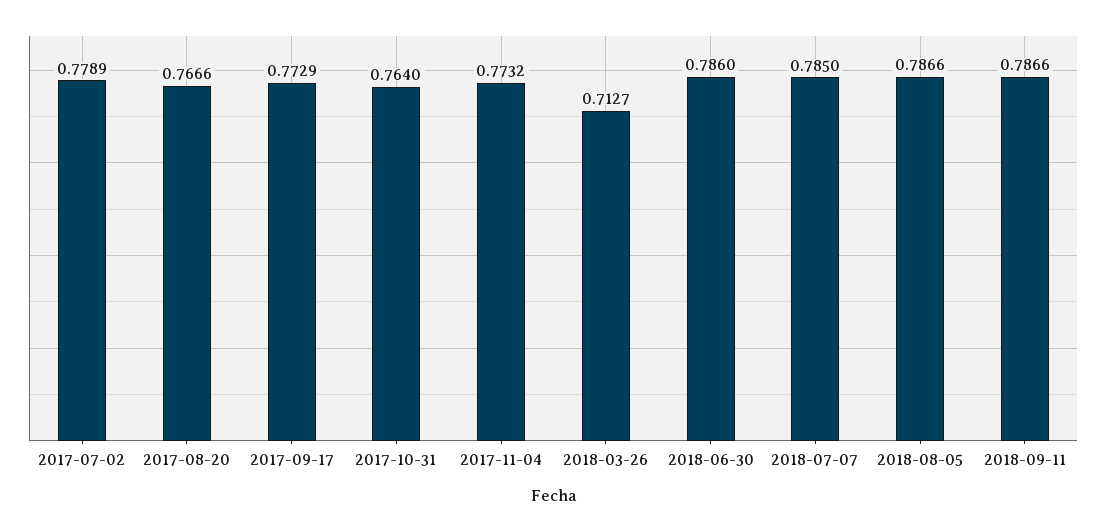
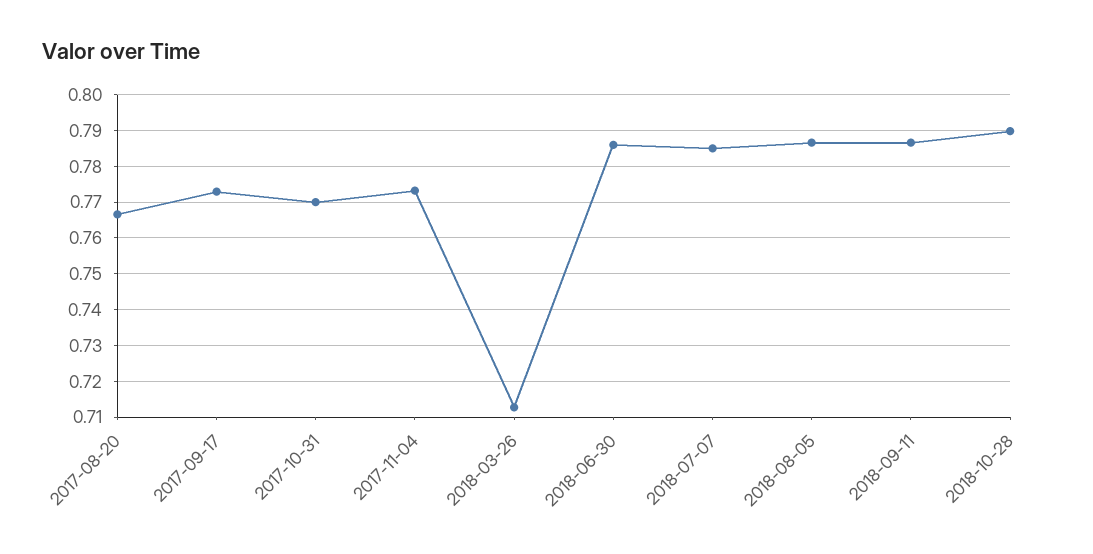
2017-07-02: 0.7789 -> none
2017-10-31: 0.764 -> 0.77
2018-10-28: none -> 0.79

